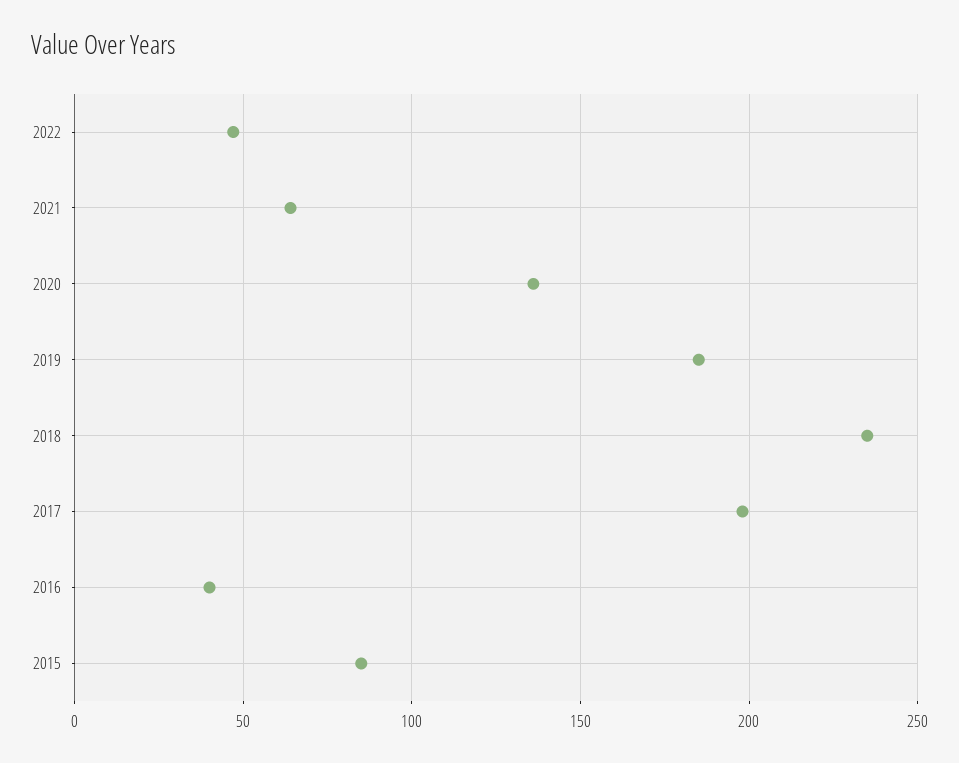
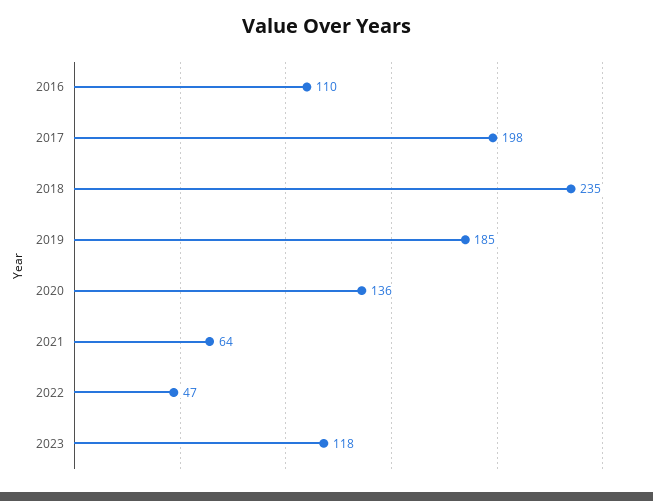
2016: 40 -> 110
2015: 85 -> none
2023: none -> 118

